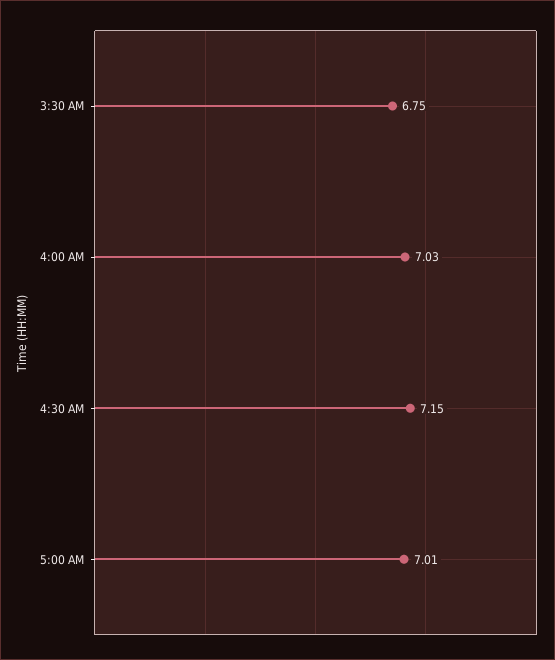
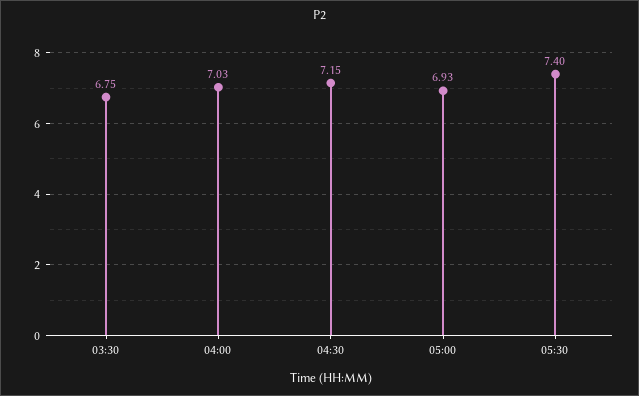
5:00 AM: 7.01 -> 6.93
05:30: none -> 7.4

